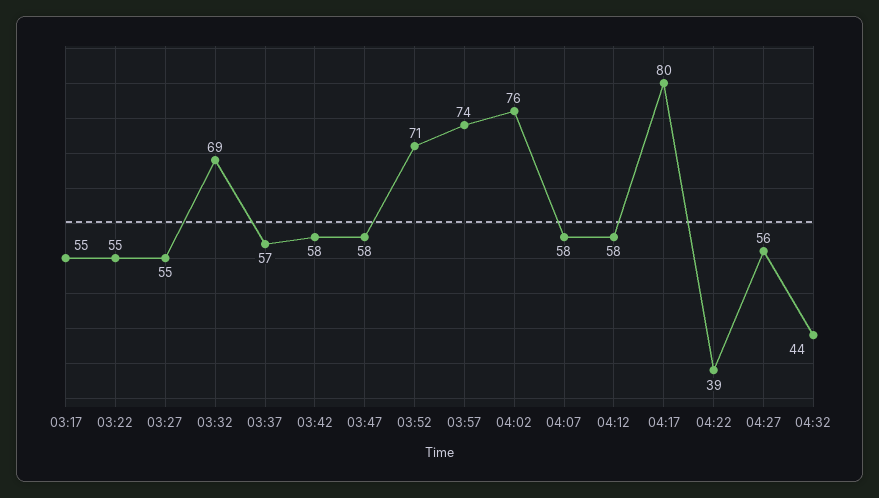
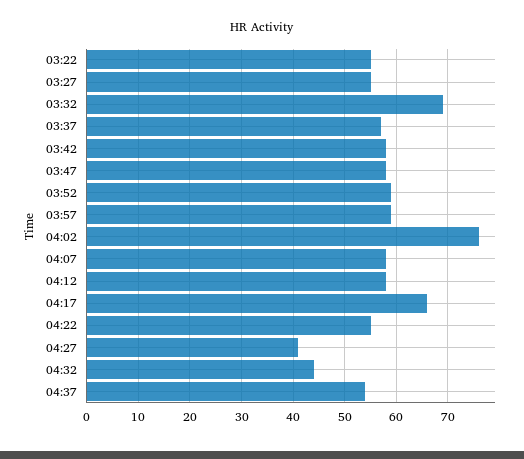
03:17: 55 -> none
03:52: 71 -> 60
03:57: 74 -> 60
04:17: 80 -> 65
04:22: 39 -> 55
04:27: 56 -> 40
04:37: none -> 55

